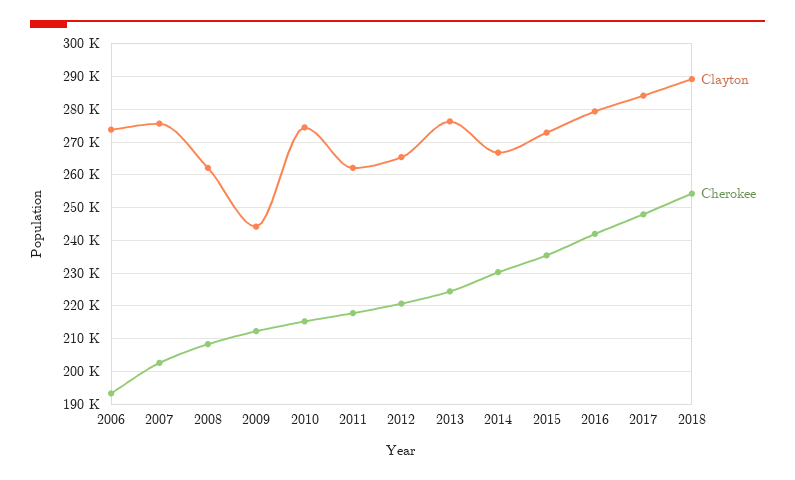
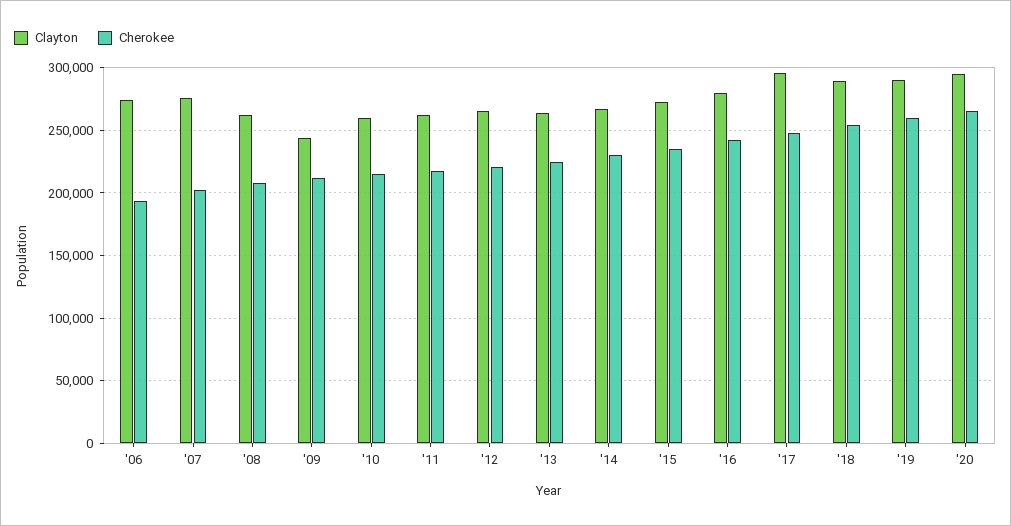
Clayton, 2010: 274000 -> 260000
Clayton, 2013: 276000 -> 265000
Clayton, 2017: 284000 -> 295000
Clayton, '19: none -> 290000
Cherokee, '19: none -> 260000
Clayton, '20: none -> 295000
Cherokee, '20: none -> 265000

